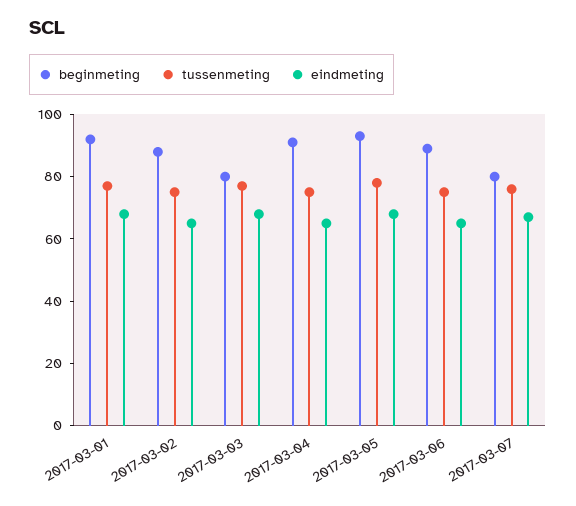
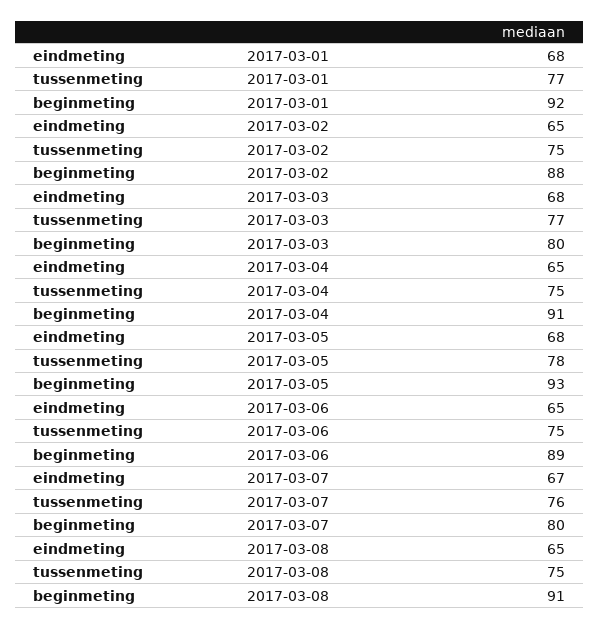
eindmeting, 2017-03-08: none -> 65
tussenmeting, 2017-03-08: none -> 75
beginmeting, 2017-03-08: none -> 91

